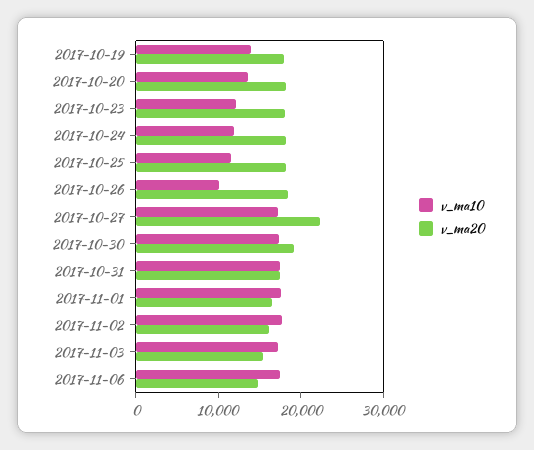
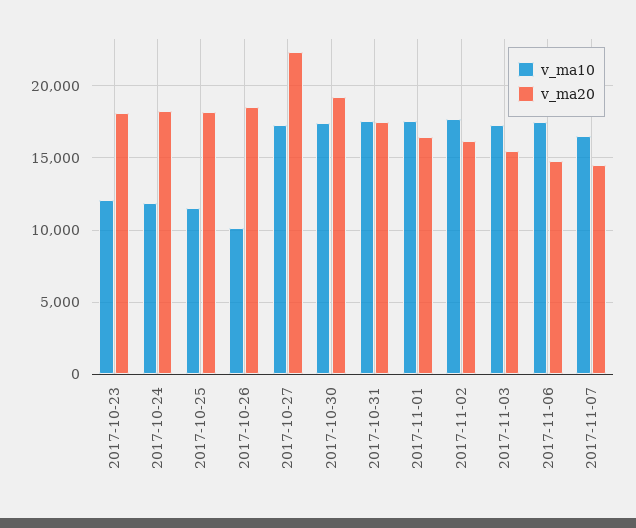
v_ma10, 2017-10-19: 14000 -> none
v_ma20, 2017-10-19: 18000 -> none
v_ma10, 2017-10-20: 14000 -> none
v_ma20, 2017-10-20: 18000 -> none
v_ma10, 2017-11-07: none -> 16500
v_ma20, 2017-11-07: none -> 14500

